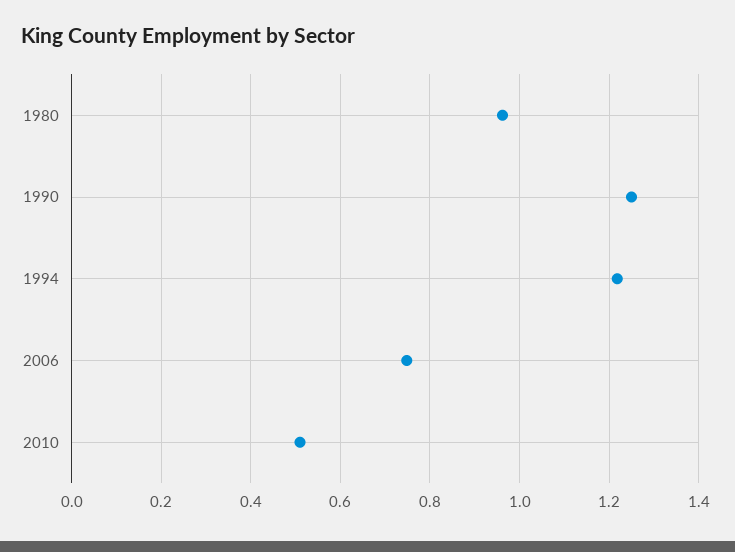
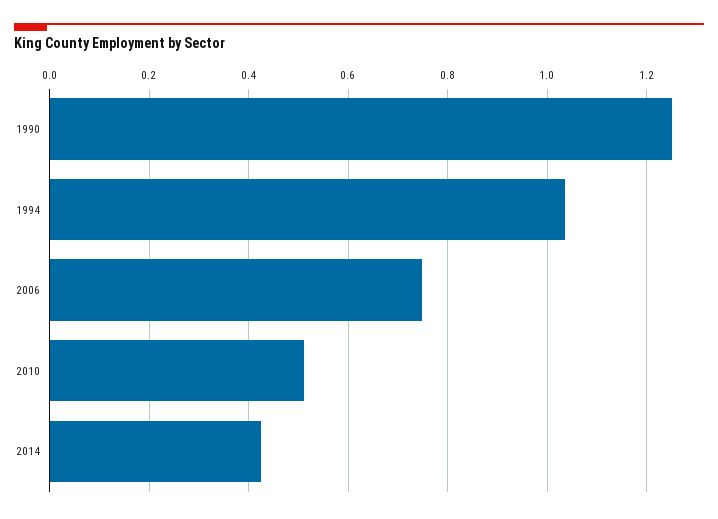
1980: 0.96 -> none
1994: 1.22 -> 1.04
2014: none -> 0.42

